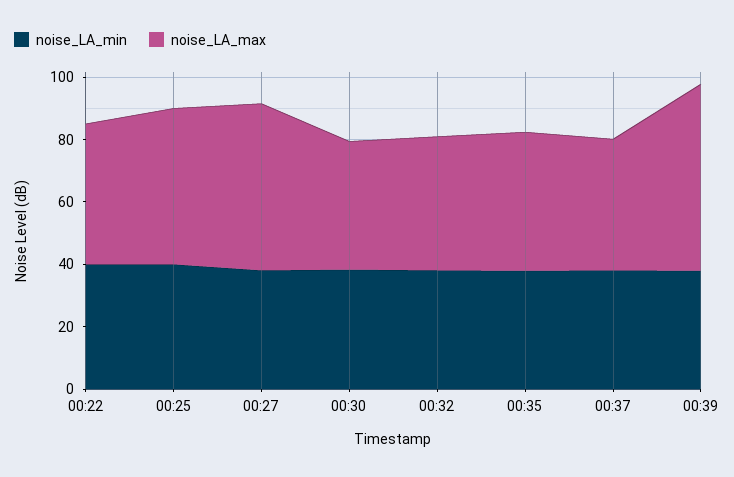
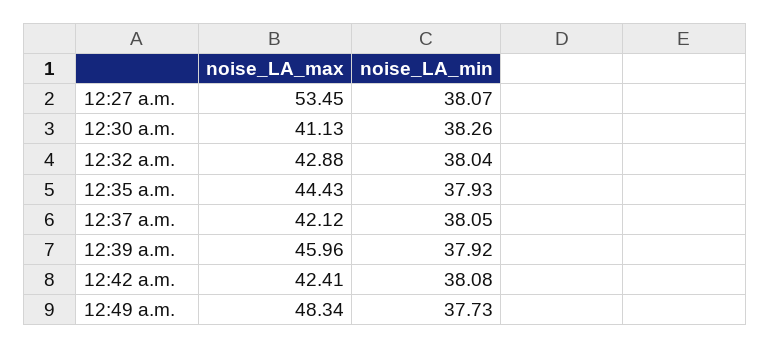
noise_LA_min, 00:22: 40 -> none
noise_LA_max, 00:22: 45 -> none
noise_LA_min, 00:25: 40 -> none
noise_LA_max, 00:25: 50 -> none
noise_LA_max, 00:39: 60 -> 45.96
noise_LA_max, 12:42 a.m.: none -> 42.41
noise_LA_min, 12:42 a.m.: none -> 38.08
noise_LA_max, 12:49 a.m.: none -> 48.34
noise_LA_min, 12:49 a.m.: none -> 37.73

